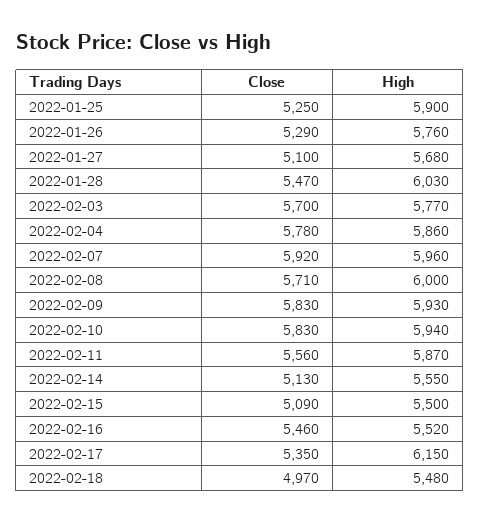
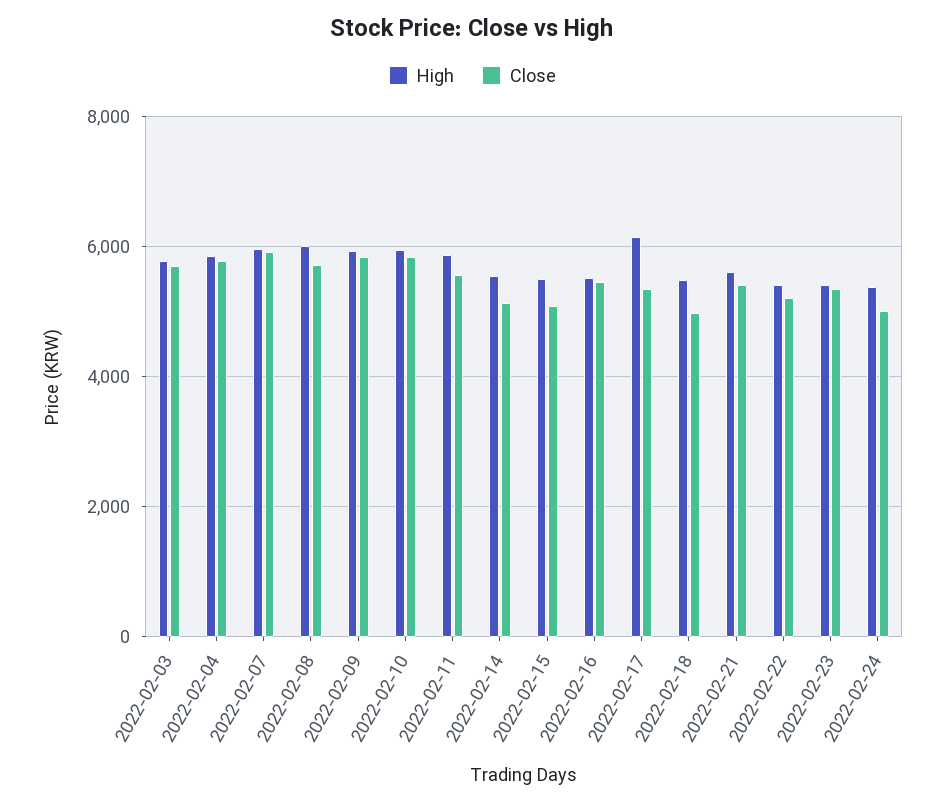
Close, 2022-01-25: 5250 -> none
High, 2022-01-25: 5900 -> none
Close, 2022-01-26: 5290 -> none
High, 2022-01-26: 5760 -> none
Close, 2022-01-27: 5100 -> none
High, 2022-01-27: 5680 -> none
Close, 2022-01-28: 5470 -> none
High, 2022-01-28: 6030 -> none
High, 2022-02-21: none -> 5600
Close, 2022-02-21: none -> 5400
High, 2022-02-22: none -> 5400
Close, 2022-02-22: none -> 5200
High, 2022-02-23: none -> 5400
Close, 2022-02-23: none -> 5400
High, 2022-02-24: none -> 5400
Close, 2022-02-24: none -> 5000

